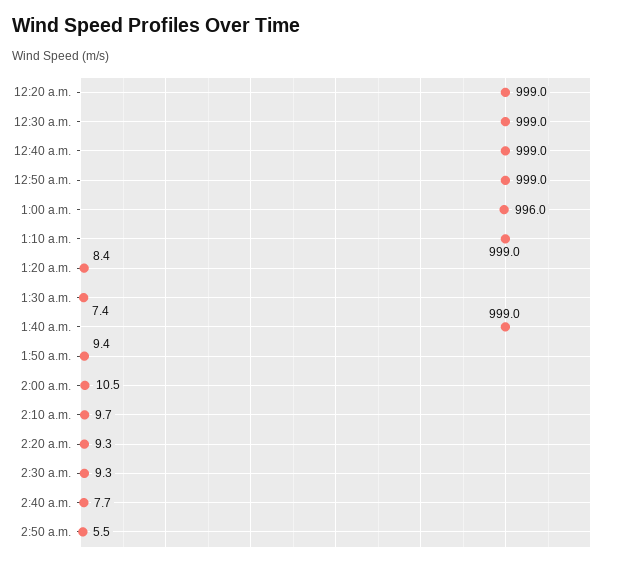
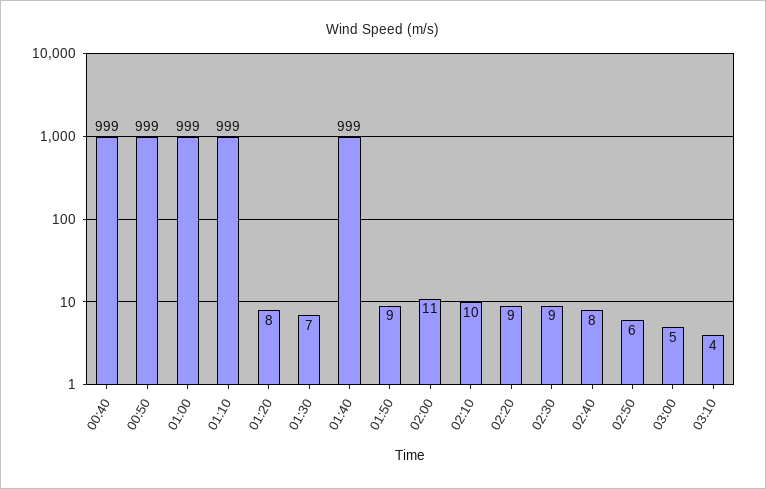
12:20 a.m.: 999 -> none
12:30 a.m.: 999 -> none
1:00 a.m.: 996 -> 999
03:00: none -> 5
03:10: none -> 4

